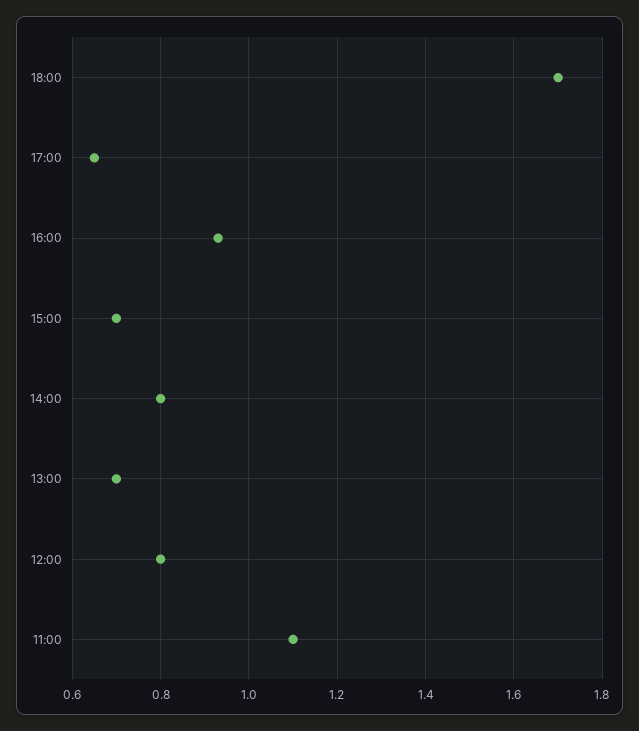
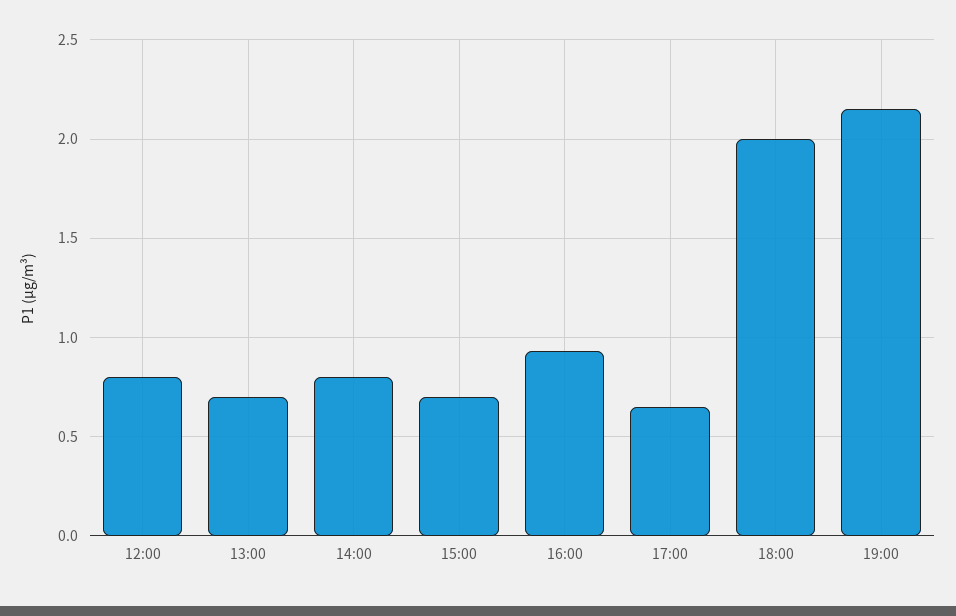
18:00: 1.7 -> 2
11:00: 1.1 -> none
19:00: none -> 2.15

